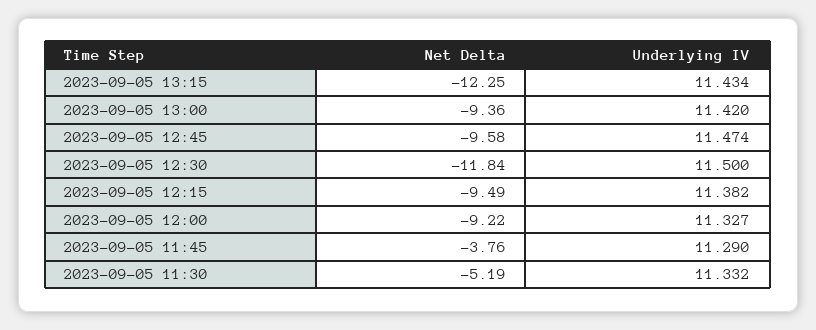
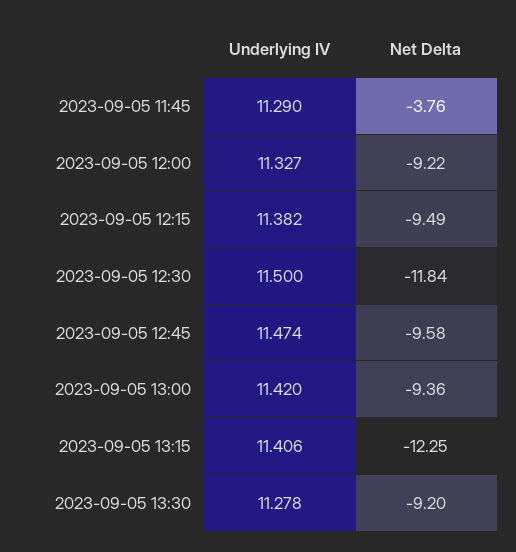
Underlying IV, 2023-09-05 13:15: 11.434 -> 11.406
Net Delta, 2023-09-05 11:30: -5.19 -> none
Underlying IV, 2023-09-05 11:30: 11.332 -> none
Underlying IV, 2023-09-05 13:30: none -> 11.278
Net Delta, 2023-09-05 13:30: none -> -9.2

